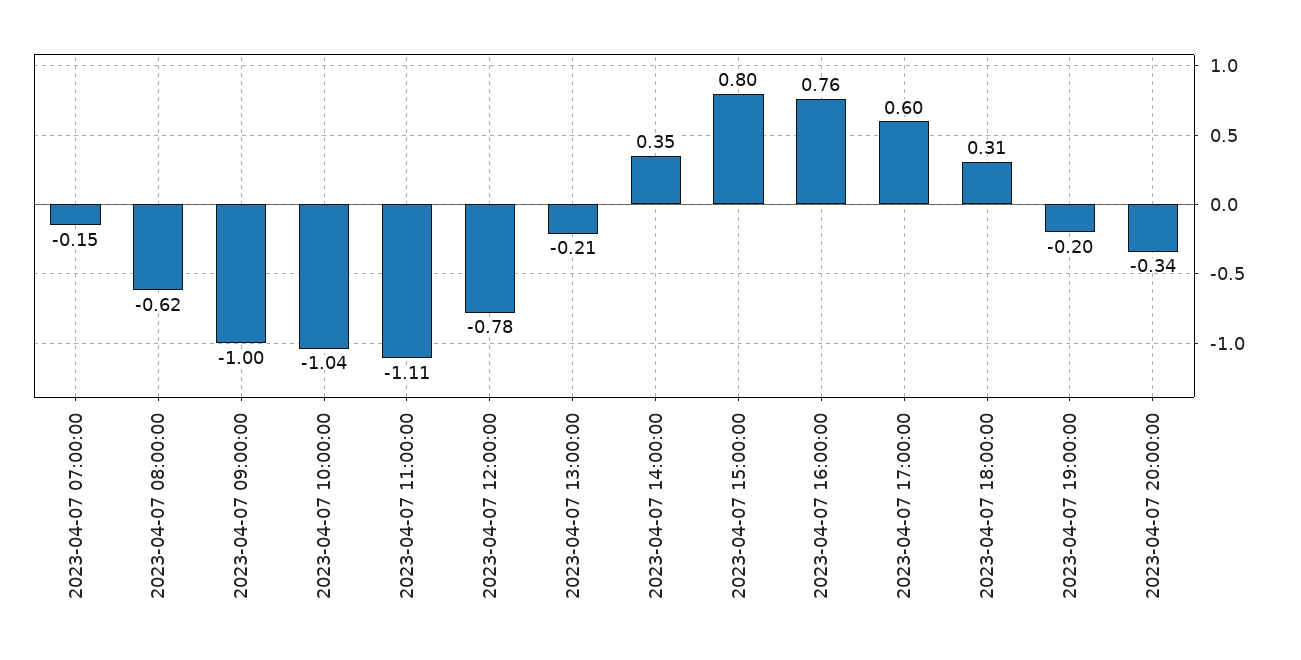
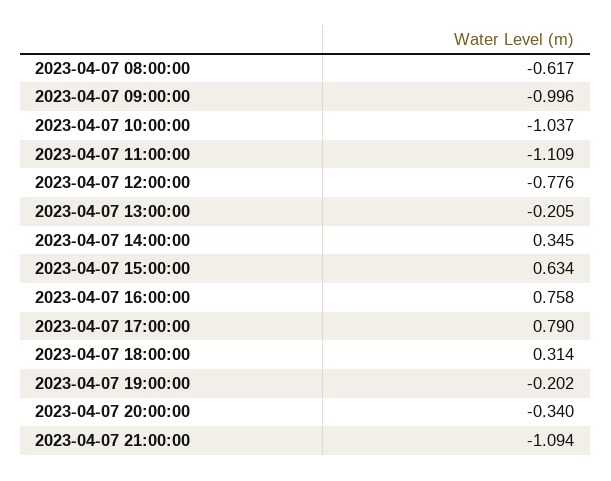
2023-04-07 07:00:00: -0.15 -> none
2023-04-07 15:00:00: 0.8 -> 0.634
2023-04-07 17:00:00: 0.6 -> 0.79
2023-04-07 21:00:00: none -> -1.094

